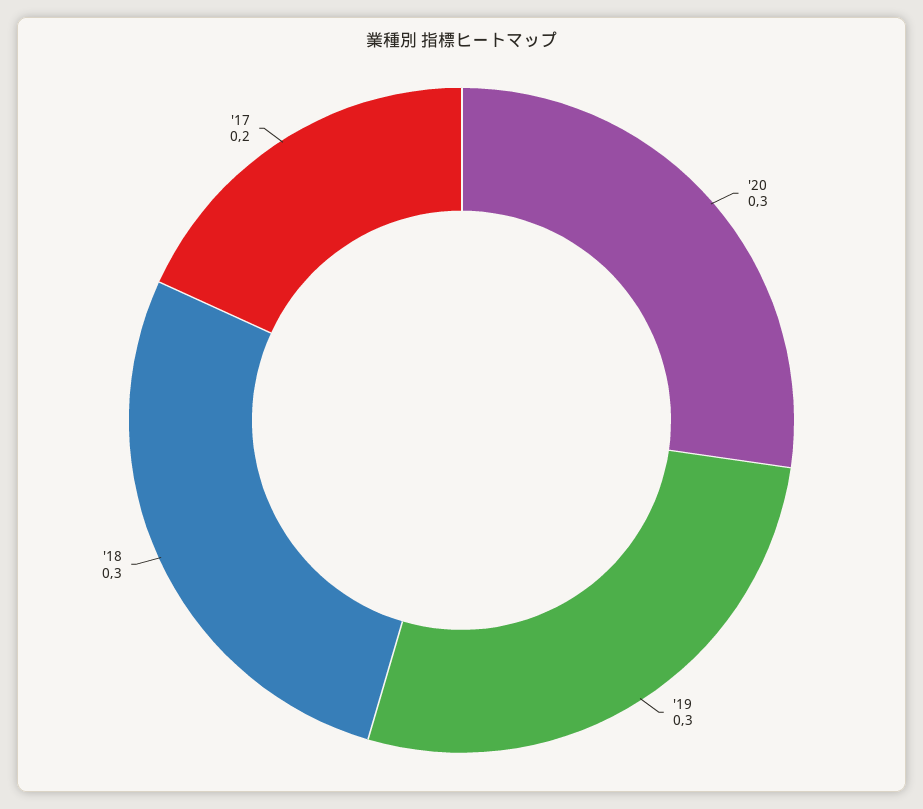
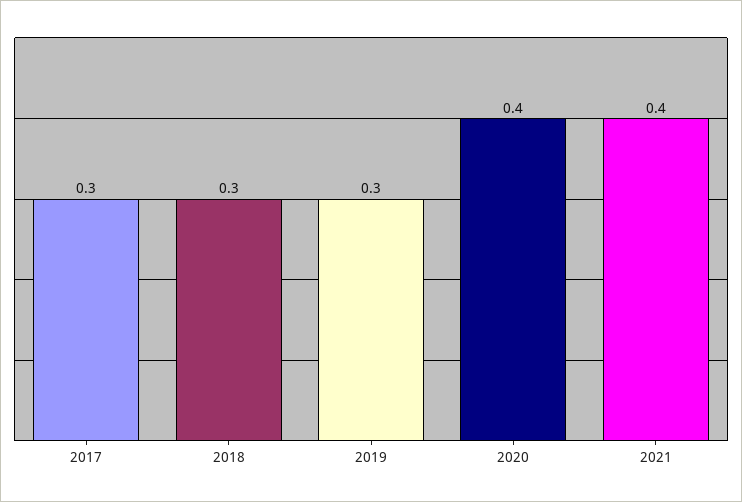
'20: 0.3 -> 0.4
'17: 0.2 -> 0.3
2021: none -> 0.4

